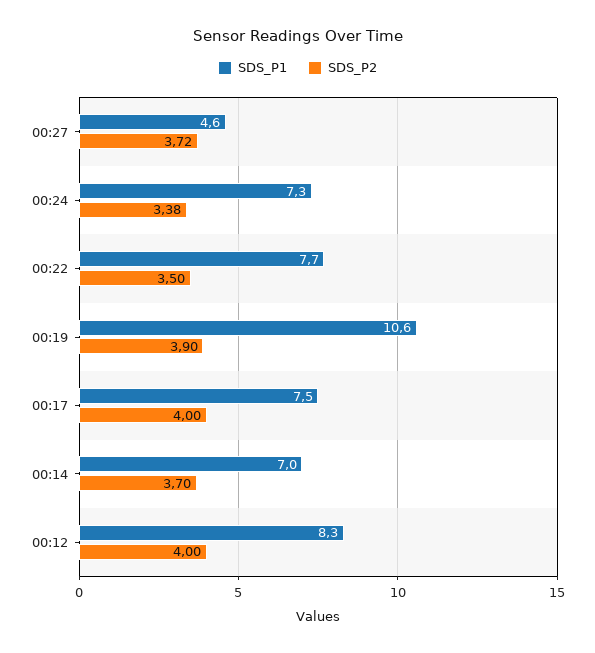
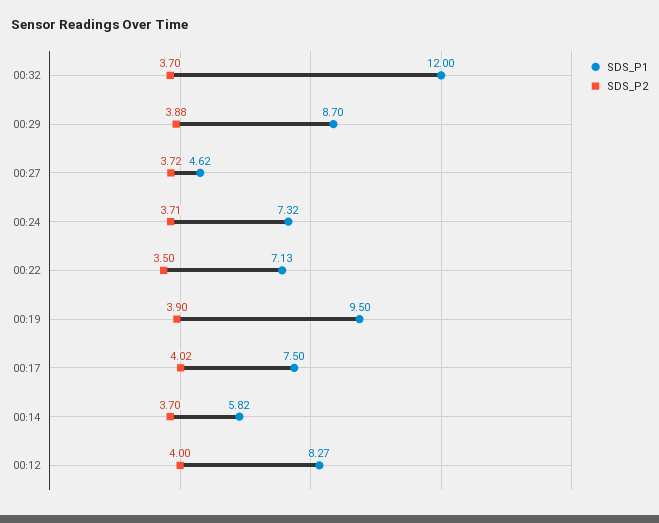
SDS_P2, 00:24: 3.38 -> 3.71
SDS_P1, 00:22: 7.7 -> 7.13
SDS_P1, 00:19: 10.6 -> 9.5
SDS_P2, 00:17: 4 -> 4.02
SDS_P1, 00:14: 7 -> 5.82
SDS_P1, 00:32: none -> 12
SDS_P2, 00:32: none -> 3.7
SDS_P1, 00:29: none -> 8.7
SDS_P2, 00:29: none -> 3.88

